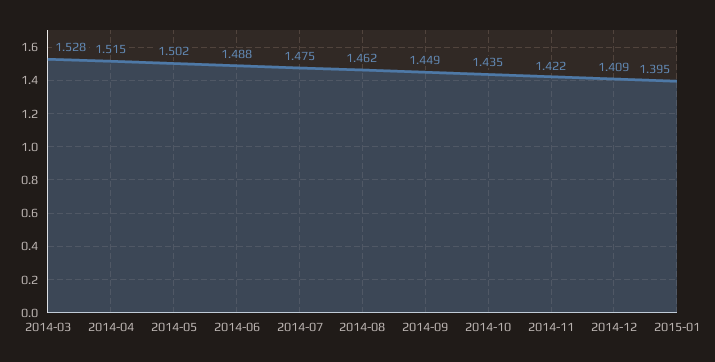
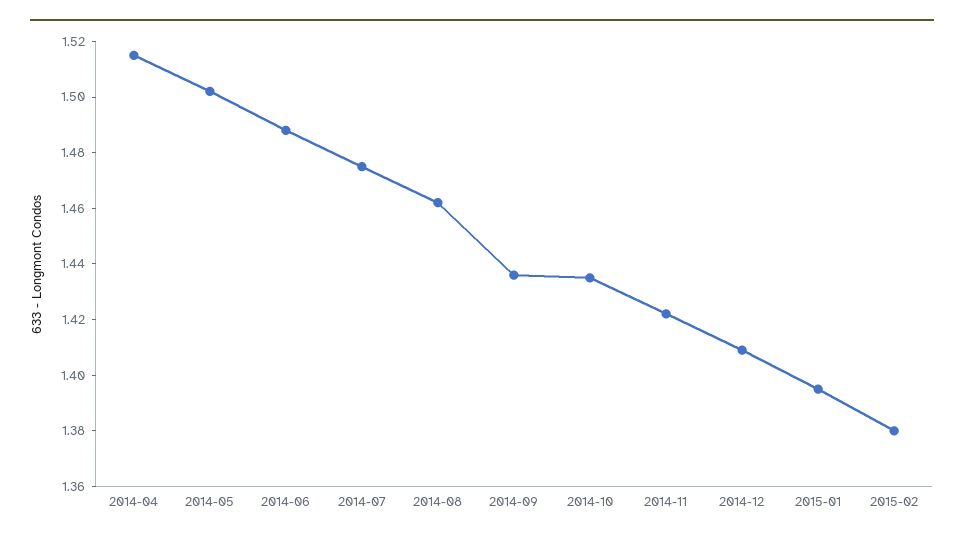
2014-03: 1.528 -> none
2014-09: 1.449 -> 1.435
2015-02: none -> 1.38

